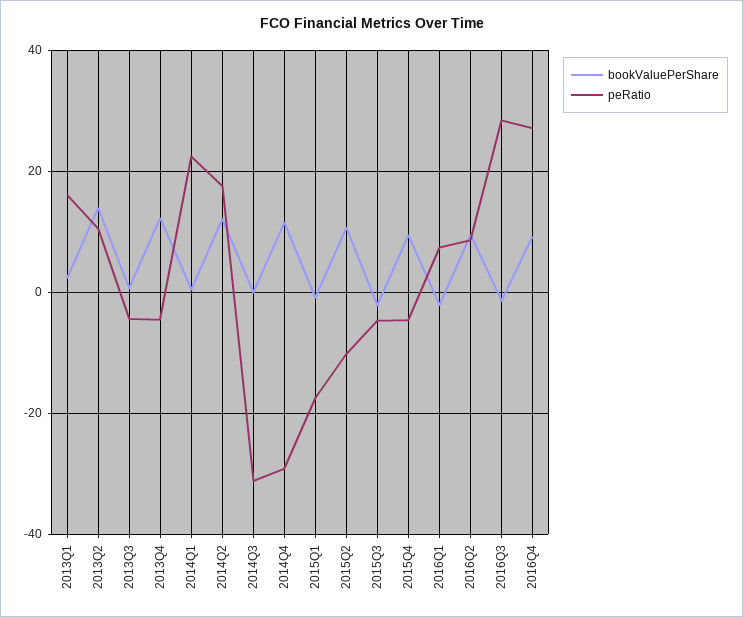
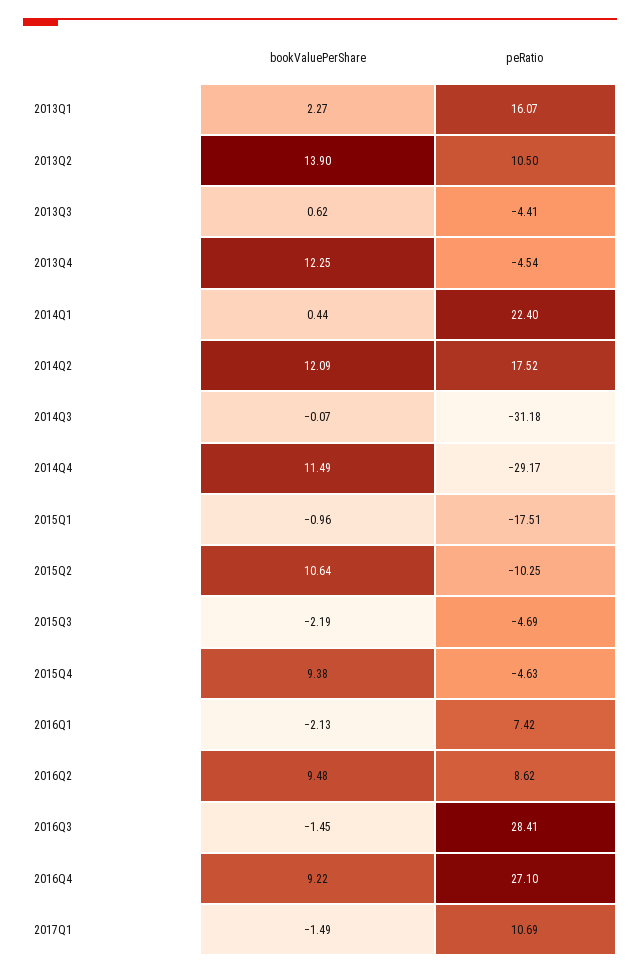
bookValuePerShare, 2017Q1: none -> -1.49
peRatio, 2017Q1: none -> 10.69

